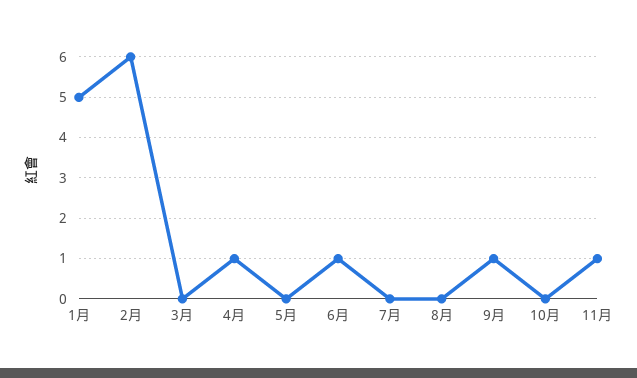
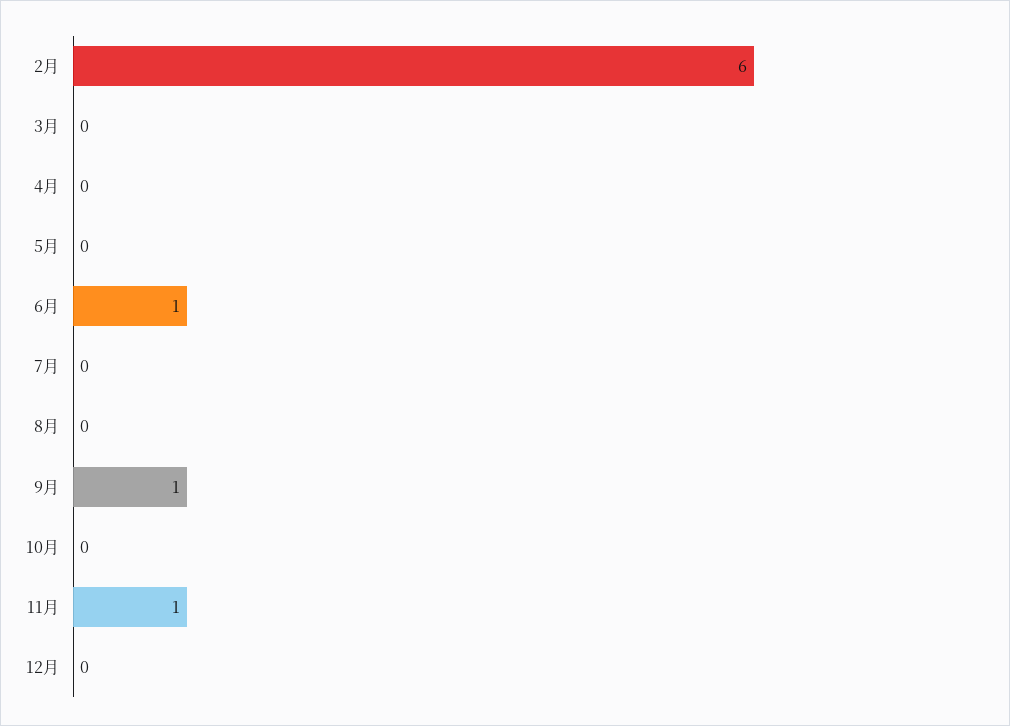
1月: 5 -> none
4月: 1 -> 0
12月: none -> 0

